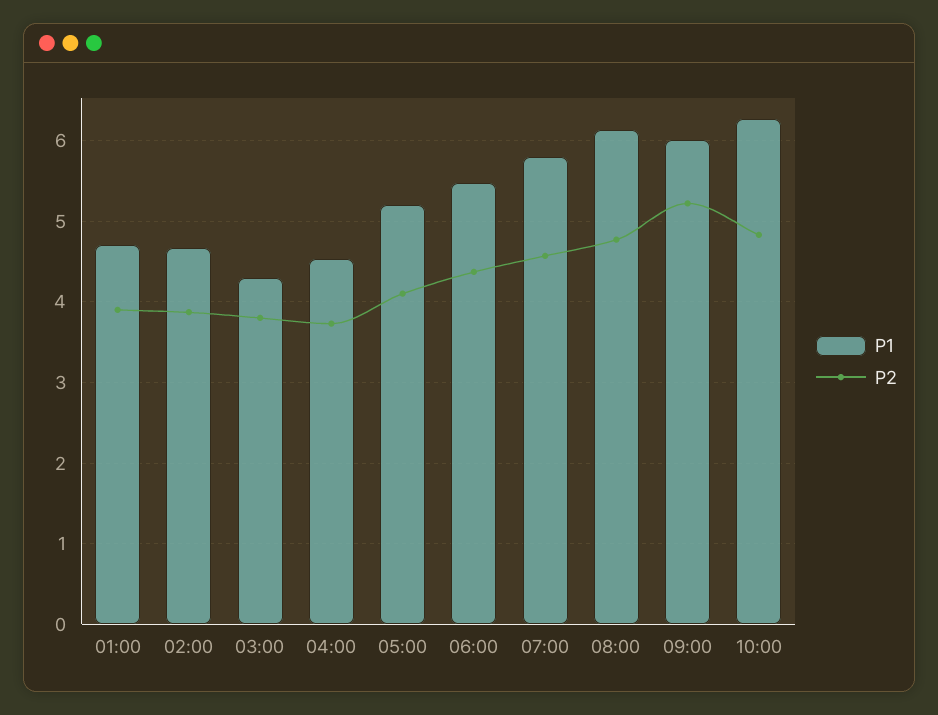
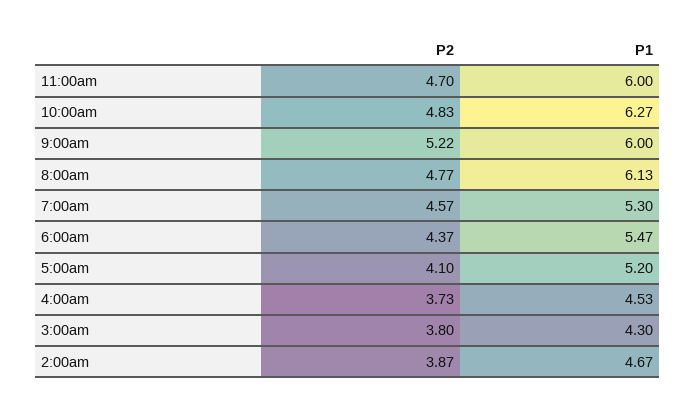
P1, 01:00: 4.7 -> none
P2, 01:00: 3.9 -> none
P1, 07:00: 5.8 -> 5.3
P2, 11:00am: none -> 4.7
P1, 11:00am: none -> 6

